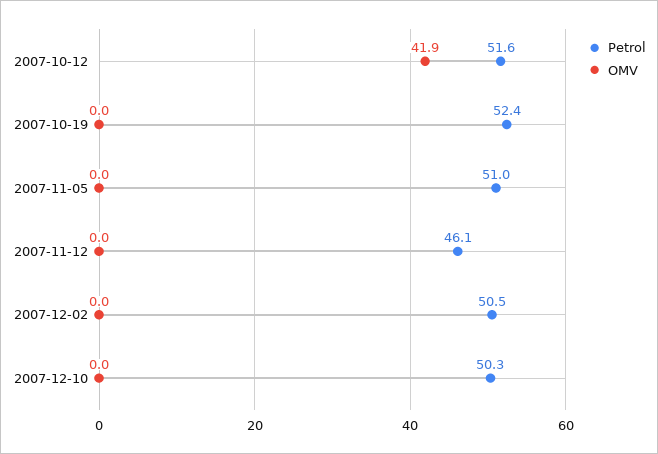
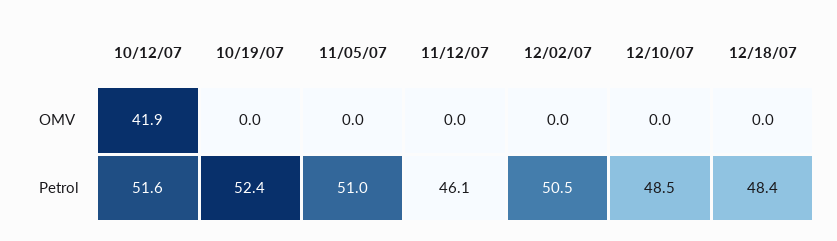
Petrol, 2007-12-10: 50.3 -> 48.5
OMV, 12/18/07: none -> 0
Petrol, 12/18/07: none -> 48.4

